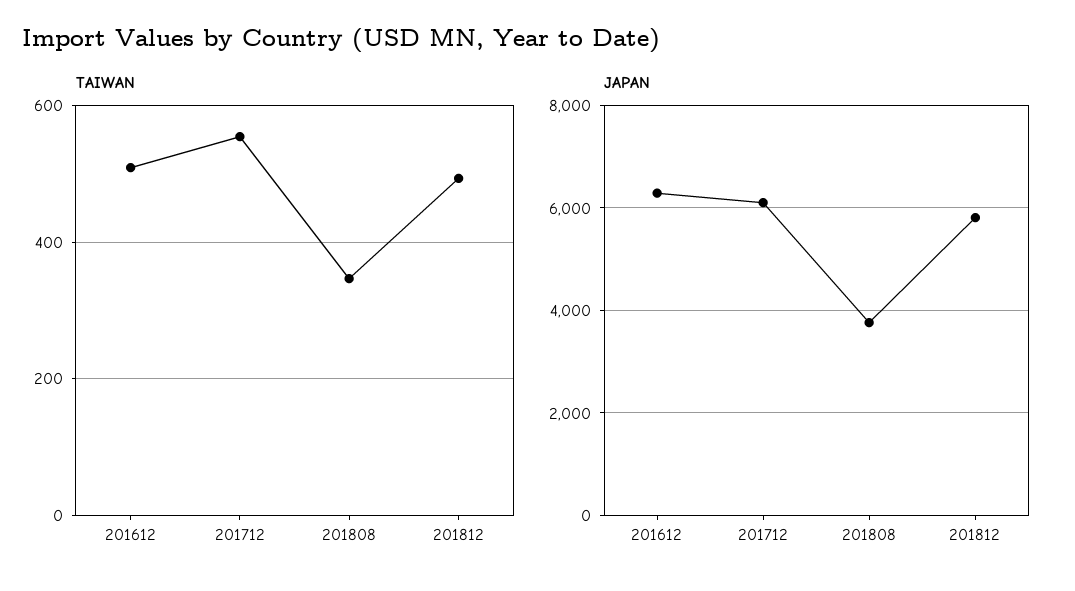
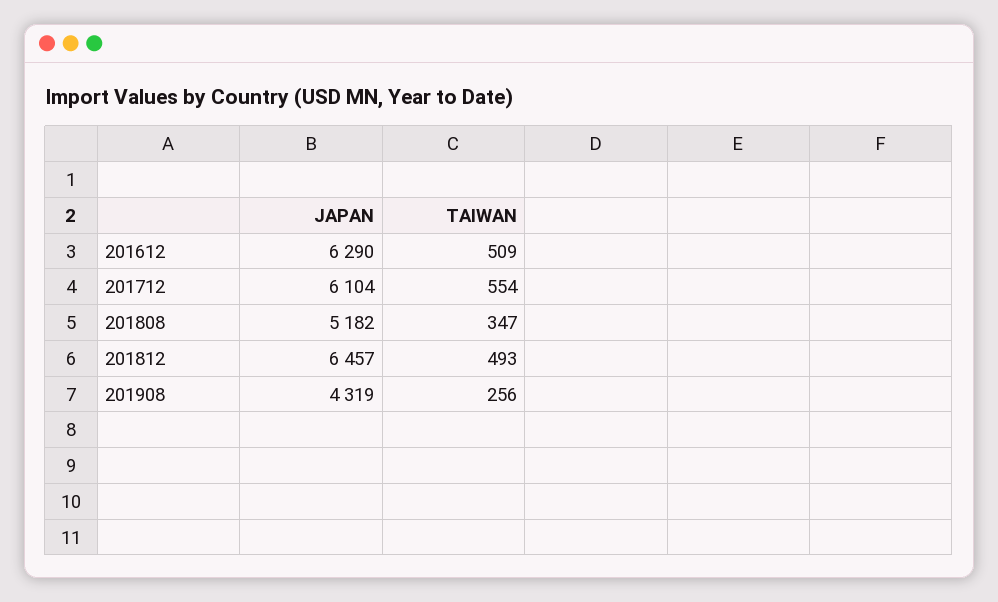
JAPAN, 201808: 3800 -> 5182
JAPAN, 201812: 5800 -> 6457
JAPAN, 201908: none -> 4319
TAIWAN, 201908: none -> 256

